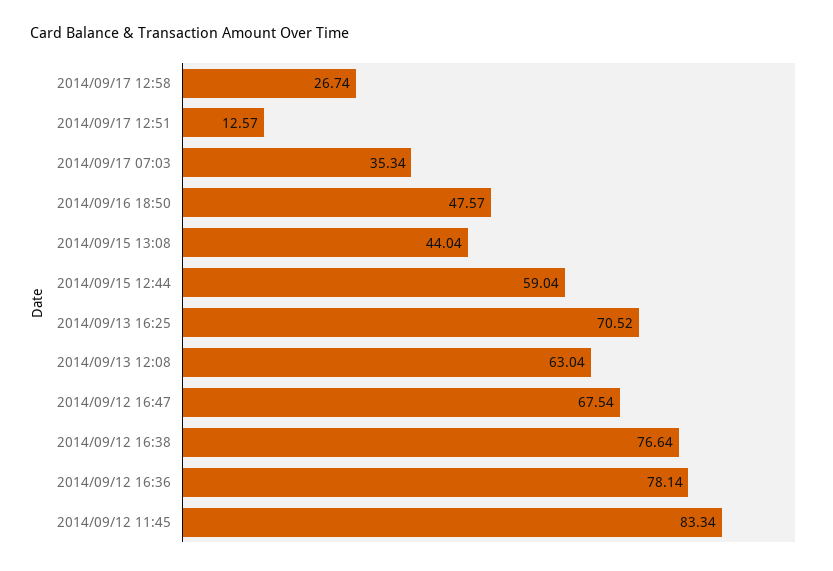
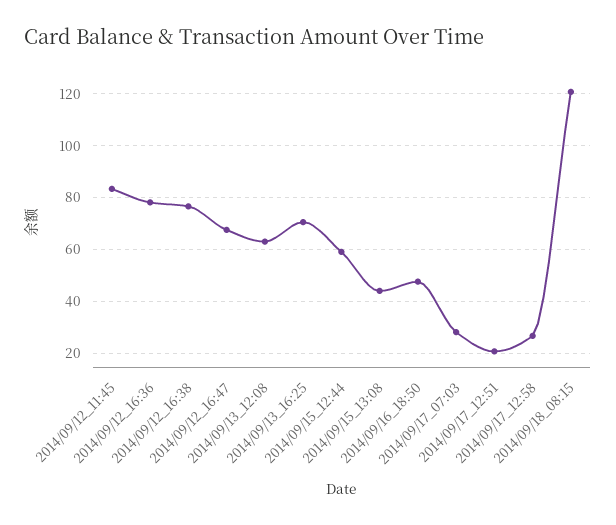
2014/09/17 12:51: 12.57 -> 20
2014/09/17 07:03: 35.34 -> 27.5
2014/09/18_08:15: none -> 120

